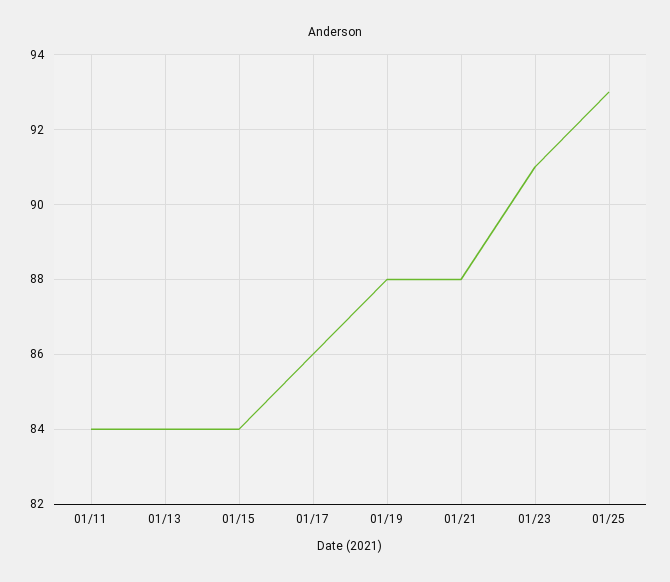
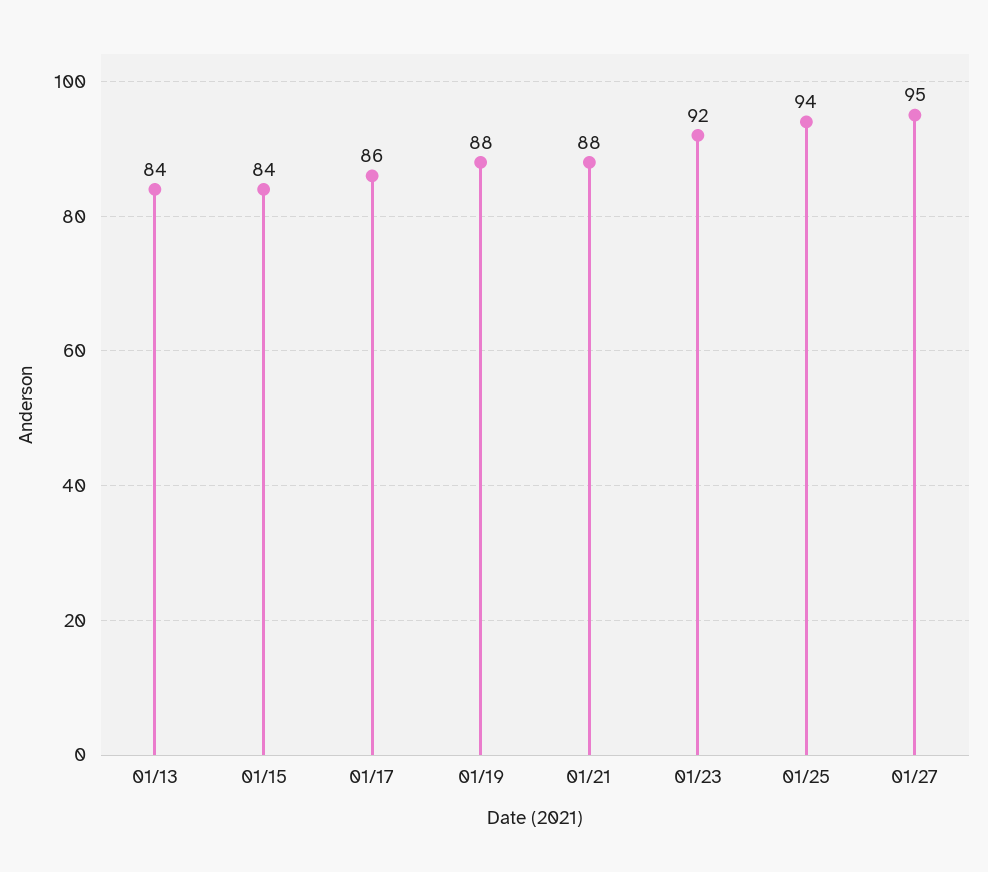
01/11: 84 -> none
01/23: 91 -> 92
01/25: 93 -> 94
01/27: none -> 95

